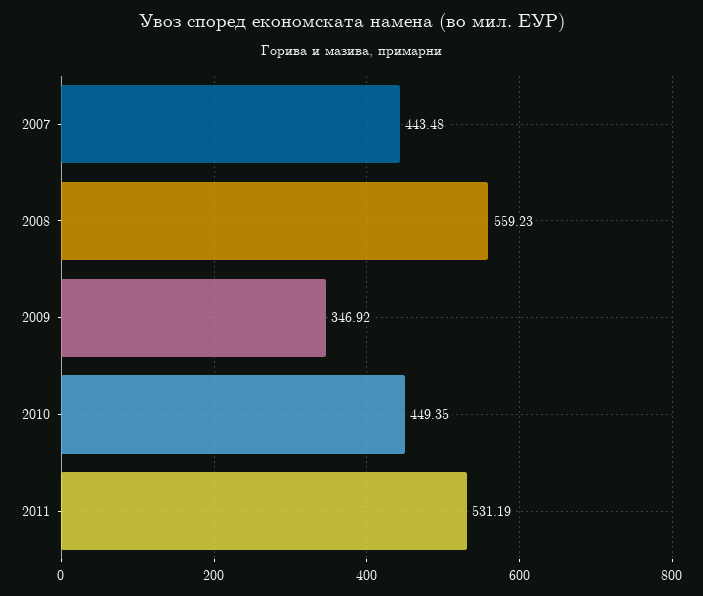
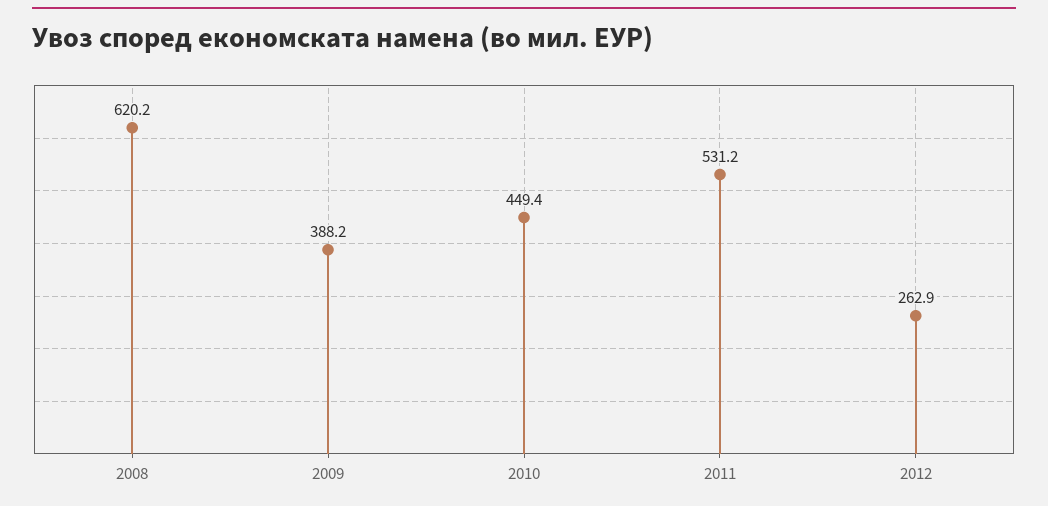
2007: 443.48 -> none
2008: 559.23 -> 620.2
2009: 346.92 -> 388.2
2012: none -> 262.9

